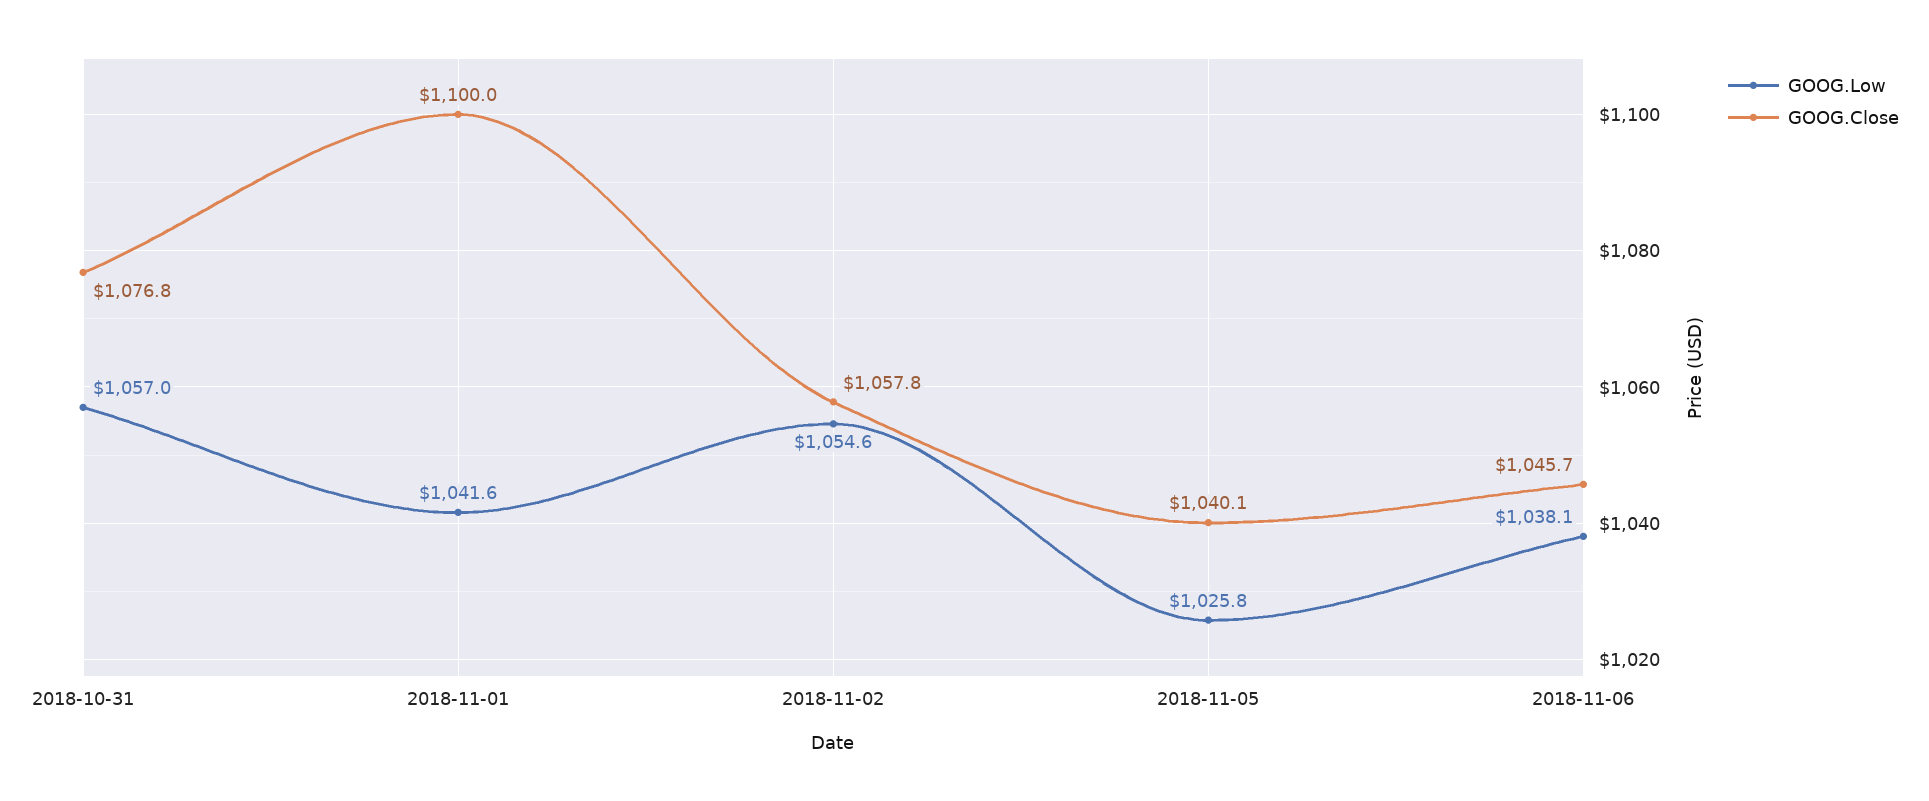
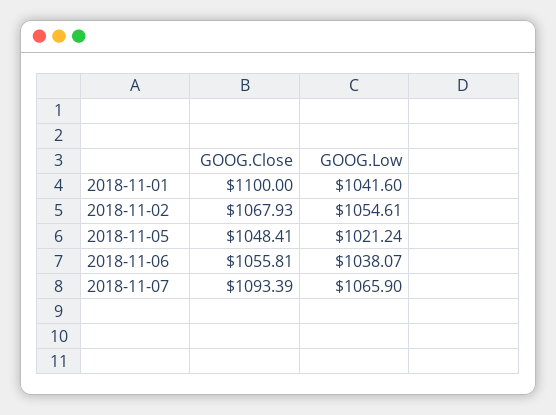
GOOG.Low, 2018-10-31: 1057 -> none
GOOG.Close, 2018-10-31: 1076.8 -> none
GOOG.Close, 2018-11-02: 1057.8 -> 1067.93
GOOG.Low, 2018-11-05: 1025.8 -> 1021.24
GOOG.Close, 2018-11-05: 1040.1 -> 1048.41
GOOG.Close, 2018-11-06: 1045.7 -> 1055.81
GOOG.Close, 2018-11-07: none -> 1093.39
GOOG.Low, 2018-11-07: none -> 1065.9

